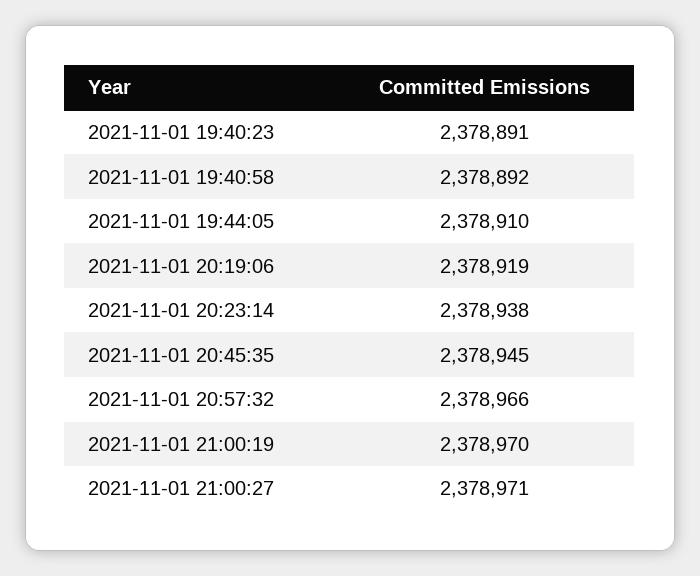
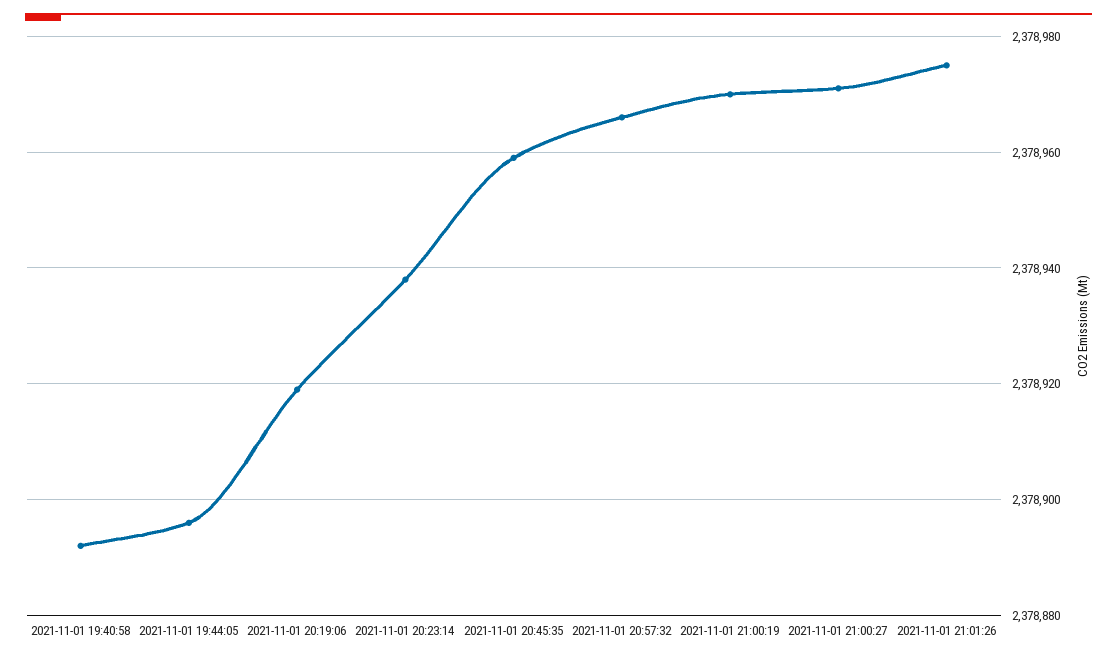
2021-11-01 19:40:23: 2378891 -> none
2021-11-01 19:44:05: 2378910 -> 2378895
2021-11-01 20:45:35: 2378945 -> 2378960
2021-11-01 21:01:26: none -> 2378975

